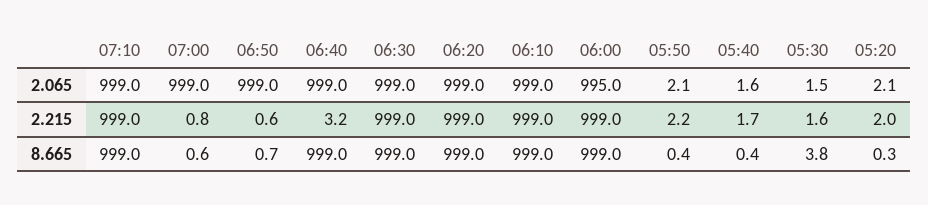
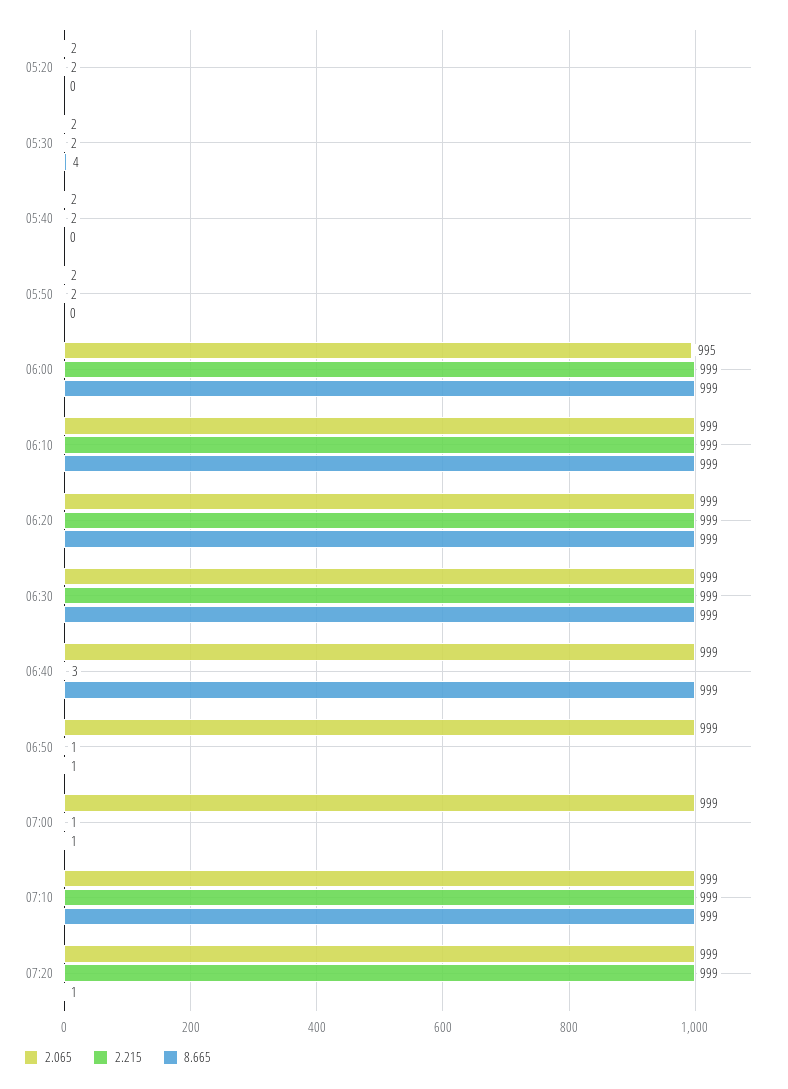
2.065, 07:20: none -> 999
2.215, 07:20: none -> 999
8.665, 07:20: none -> 1

